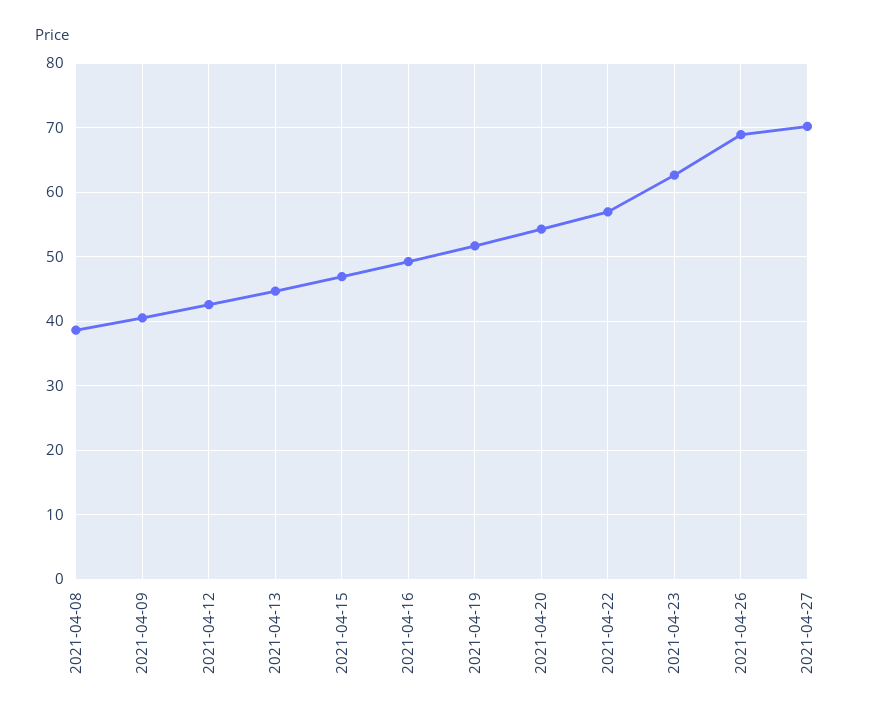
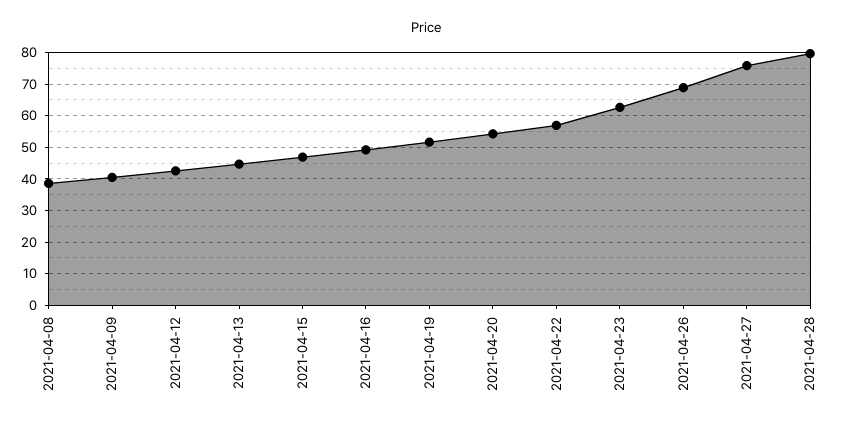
2021-04-27: 70 -> 76
2021-04-28: none -> 80

